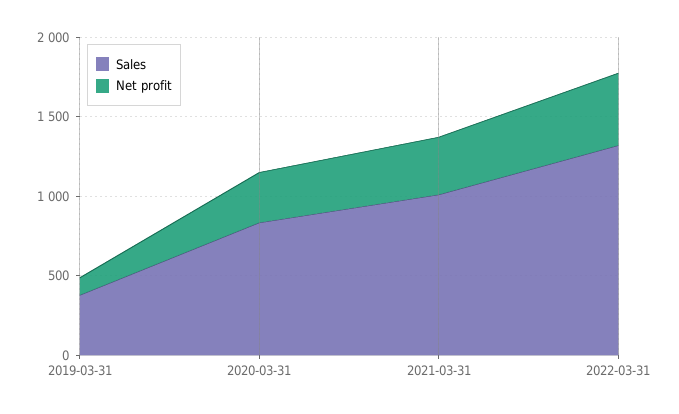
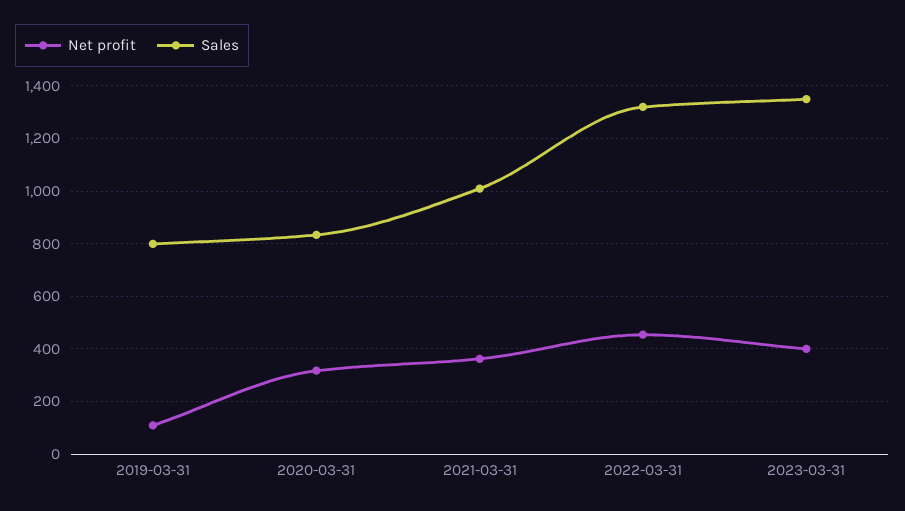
Sales, 2019-03-31: 400 -> 800
Net profit, 2023-03-31: none -> 400
Sales, 2023-03-31: none -> 1350

